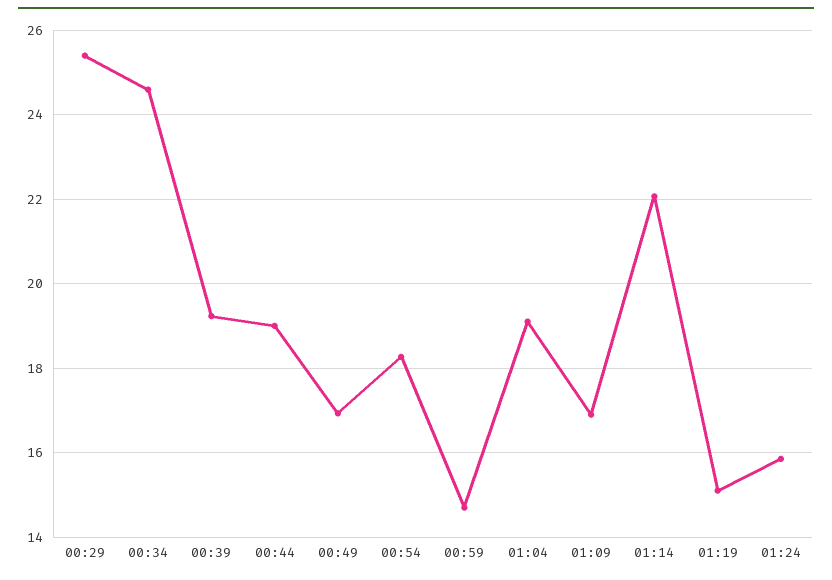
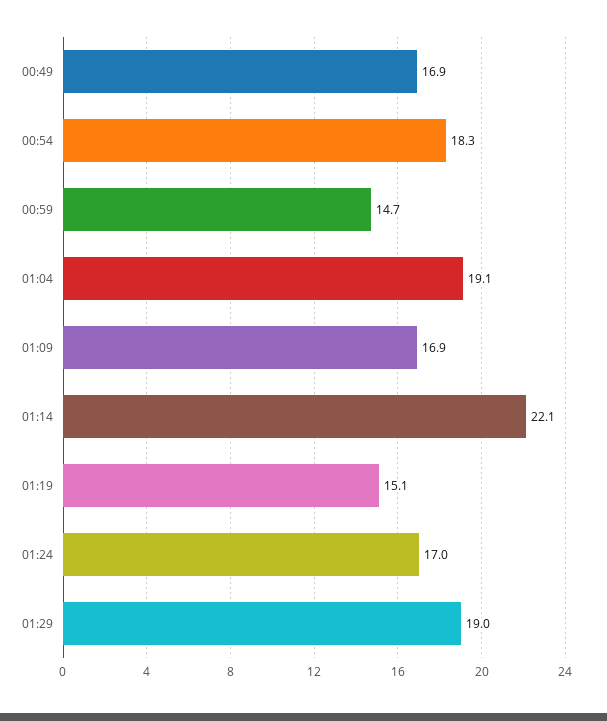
00:29: 25.4 -> none
00:34: 24.6 -> none
00:39: 19.2 -> none
00:44: 19 -> none
01:24: 15.8 -> 17
01:29: none -> 19

